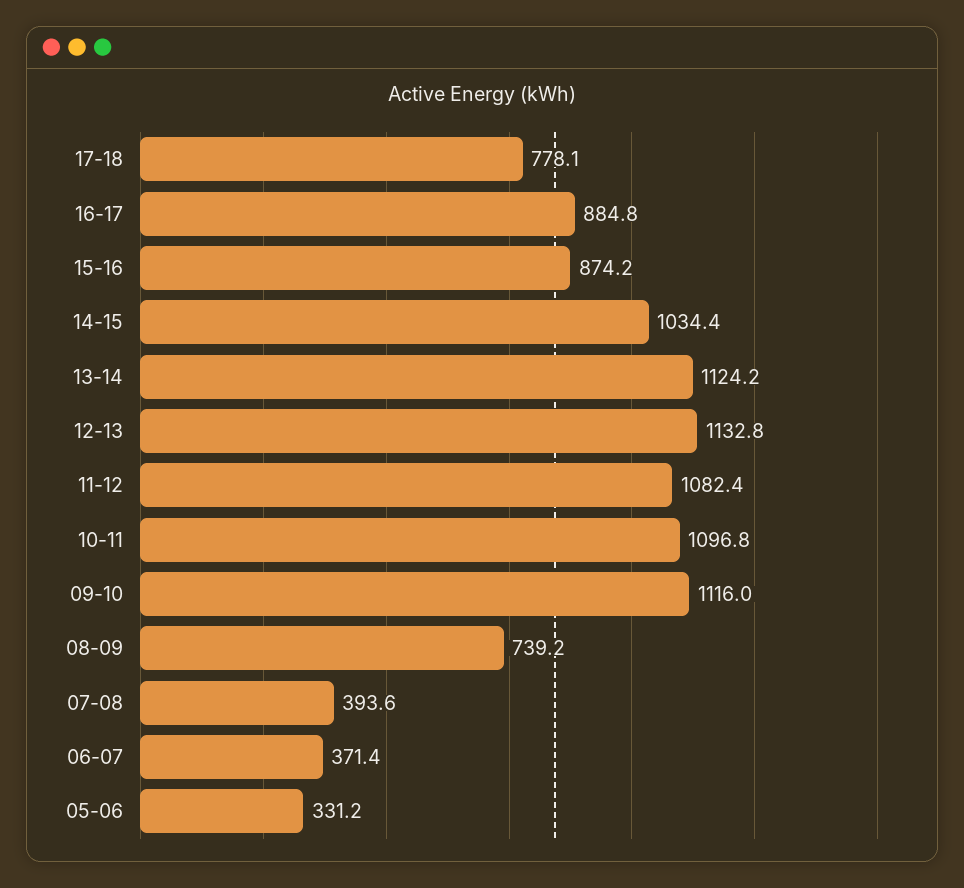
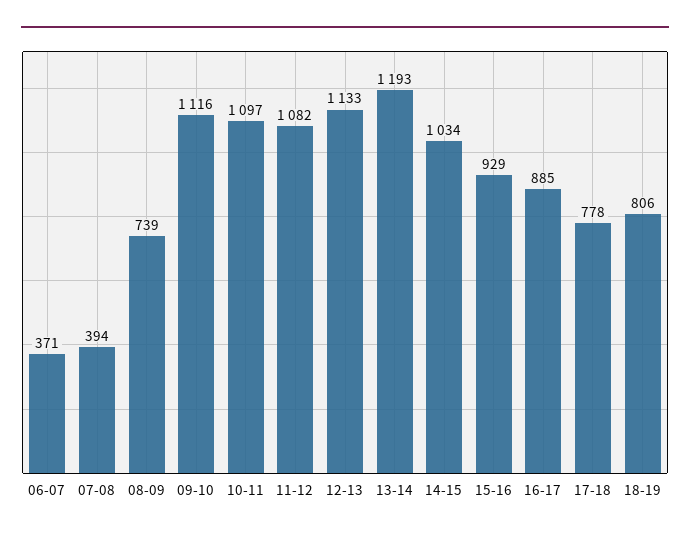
15-16: 874.2 -> 929
13-14: 1124.2 -> 1193
05-06: 331.2 -> none
18-19: none -> 806

